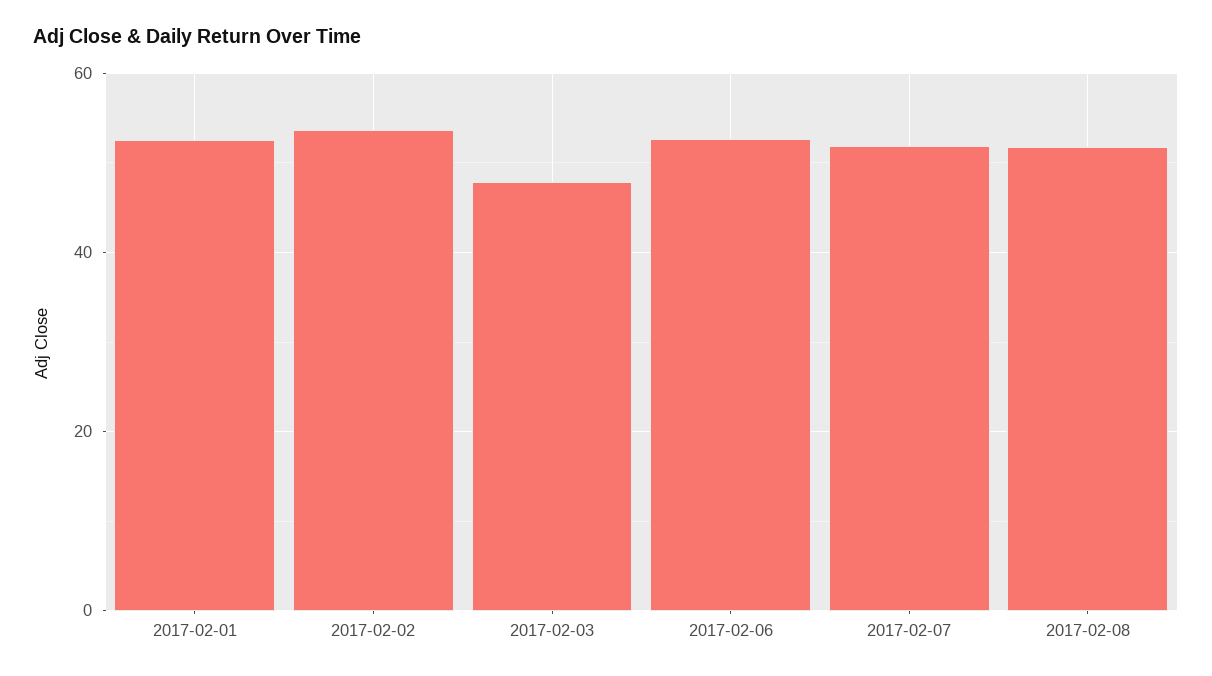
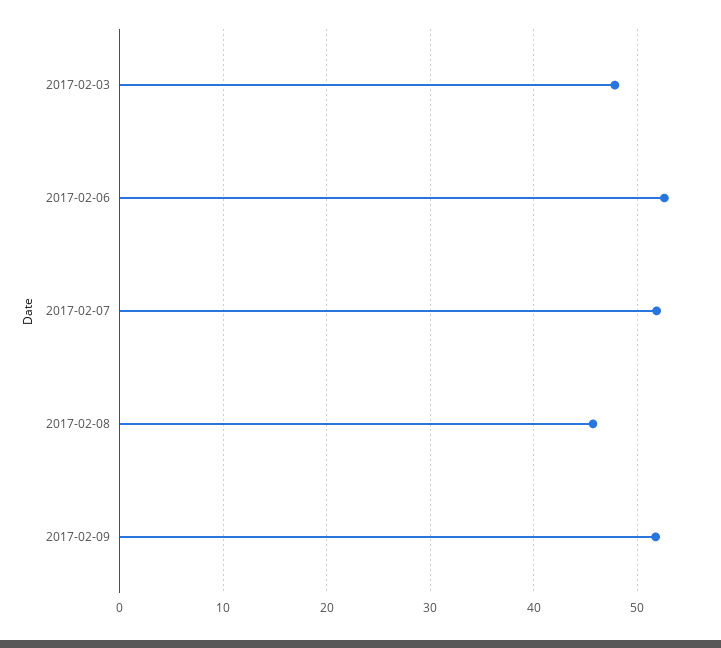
2017-02-01: 52 -> none
2017-02-02: 54 -> none
2017-02-08: 52 -> 46
2017-02-09: none -> 52

